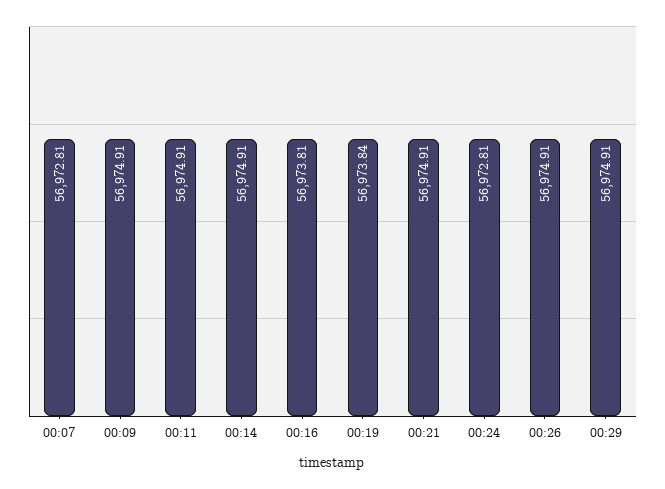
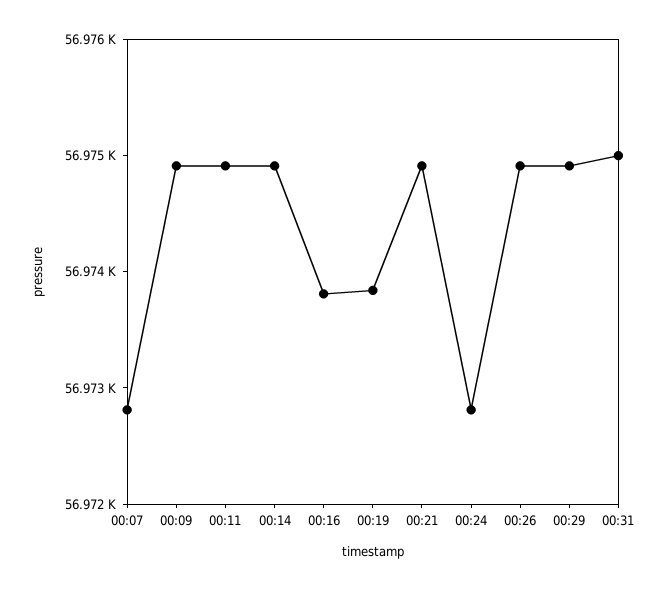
00:31: none -> 56975

